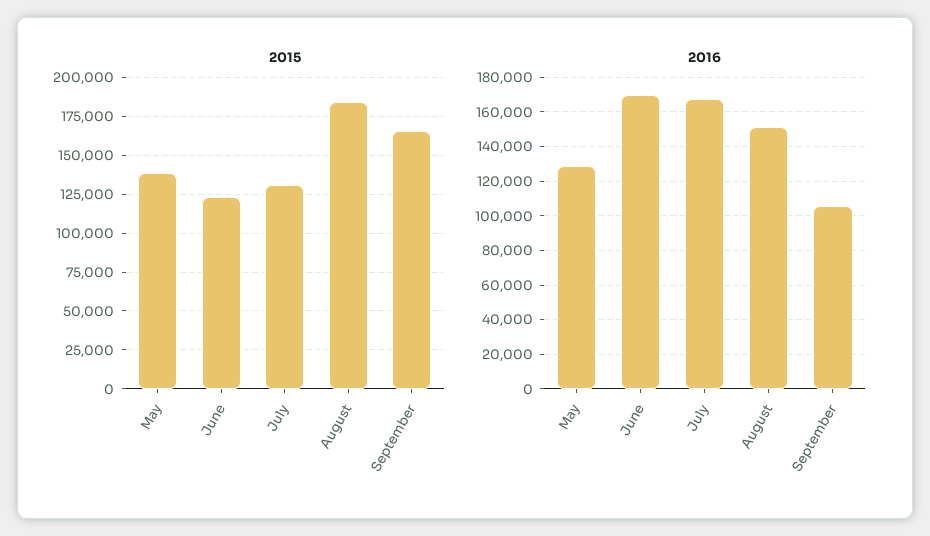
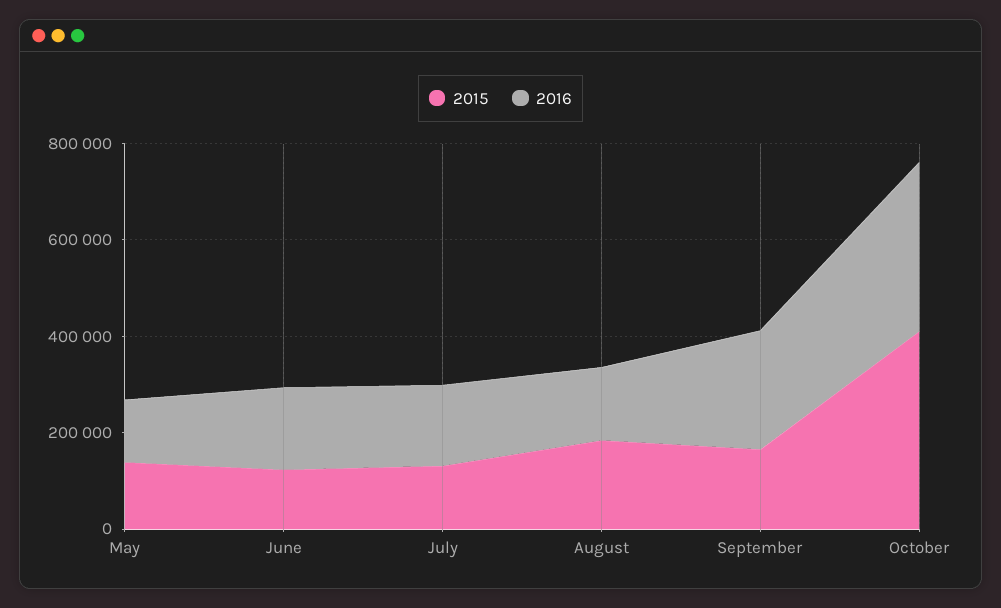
2016, September: 105000 -> 250000
2015, October: none -> 400000
2016, October: none -> 350000

